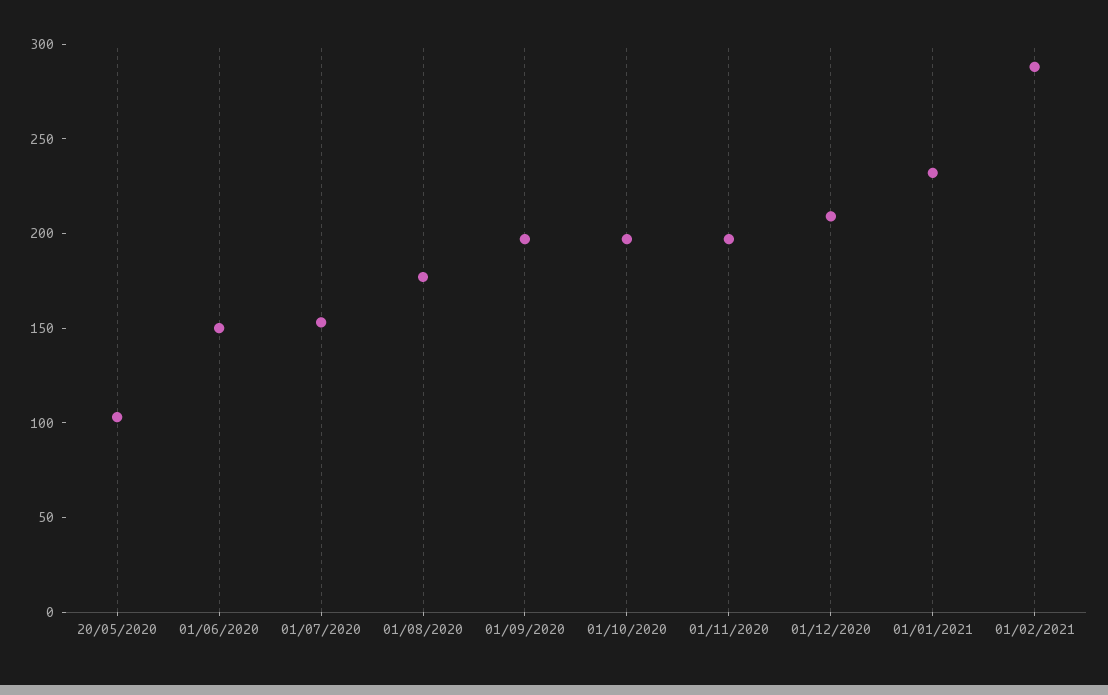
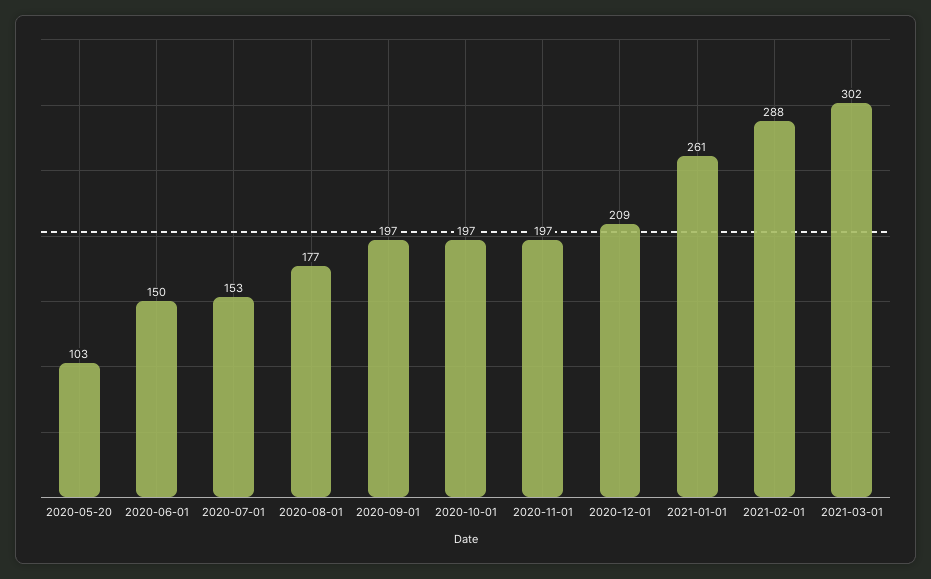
01/01/2021: 230 -> 261
2021-03-01: none -> 302

